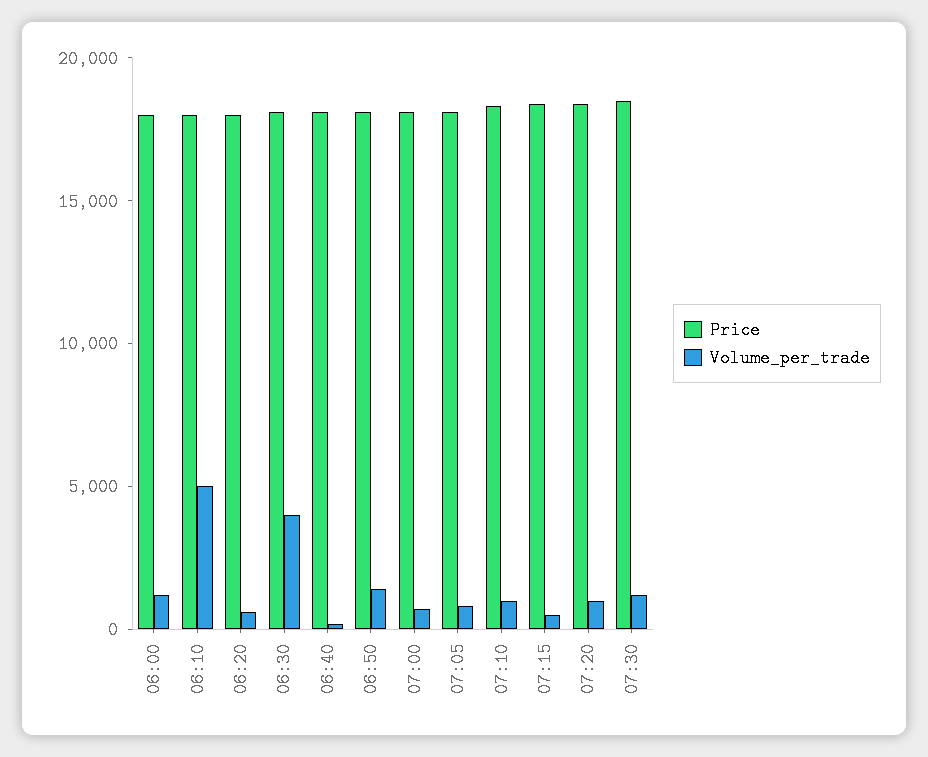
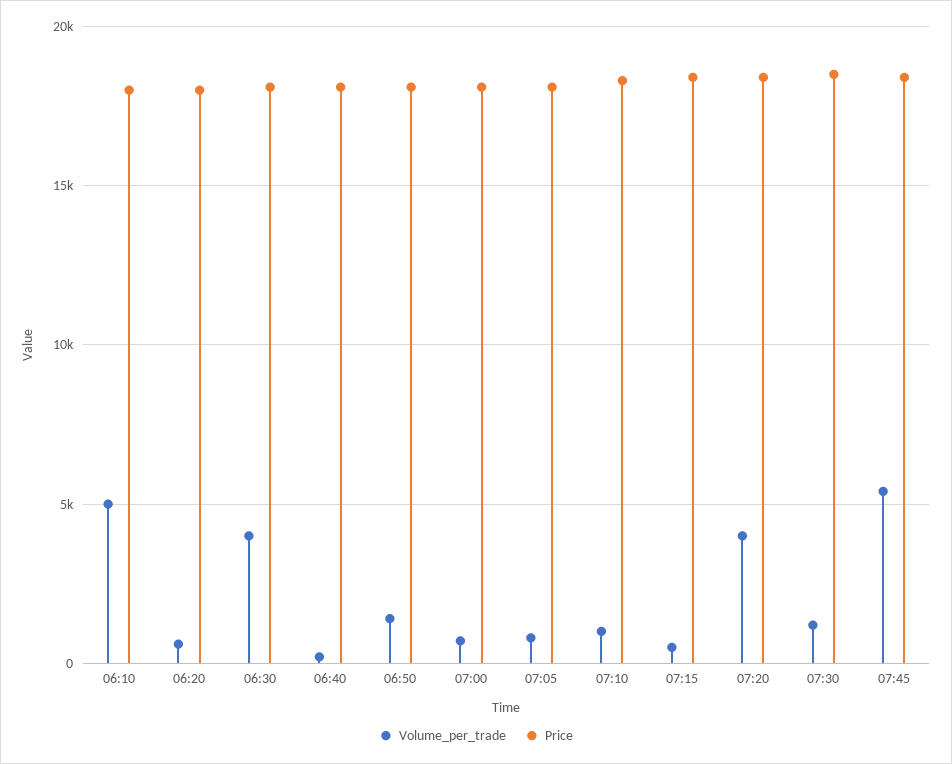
Price, 06:00: 18000 -> none
Volume_per_trade, 06:00: 1000 -> none
Volume_per_trade, 07:20: 1000 -> 4000
Volume_per_trade, 07:45: none -> 5500
Price, 07:45: none -> 18500

